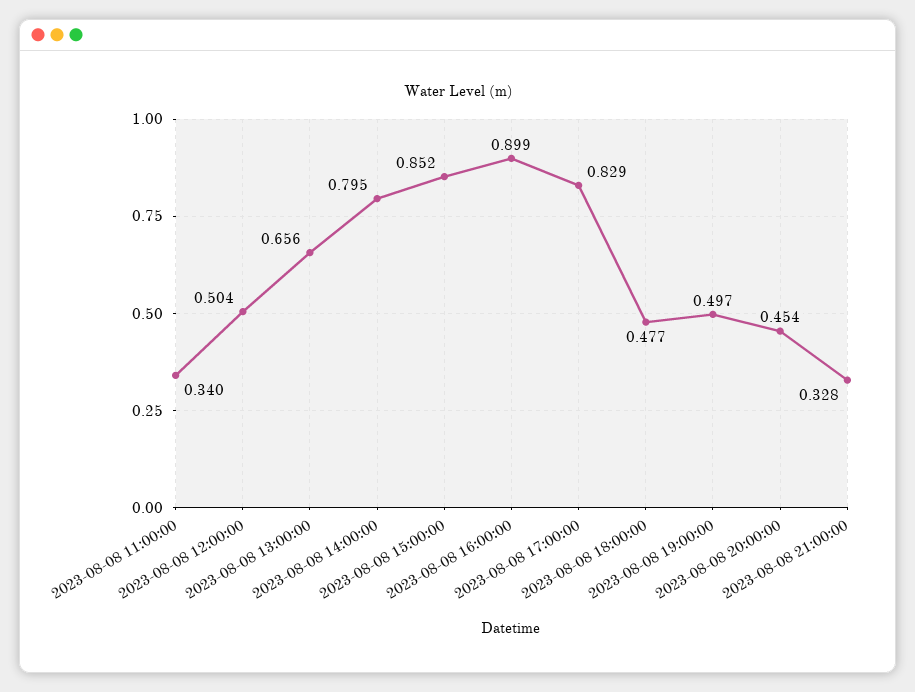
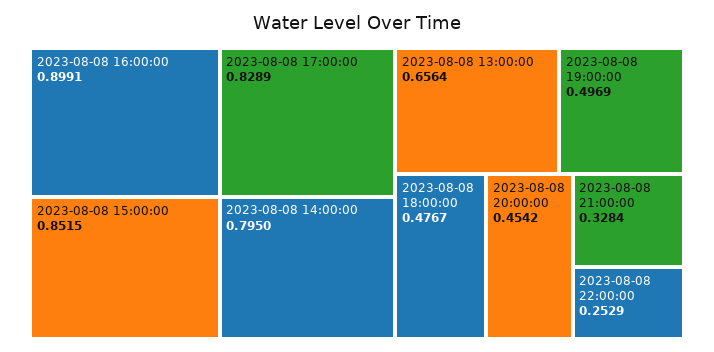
2023-08-08 11:00:00: 0.34 -> none
2023-08-08 12:00:00: 0.504 -> none
2023-08-08 22:00:00: none -> 0.2529

